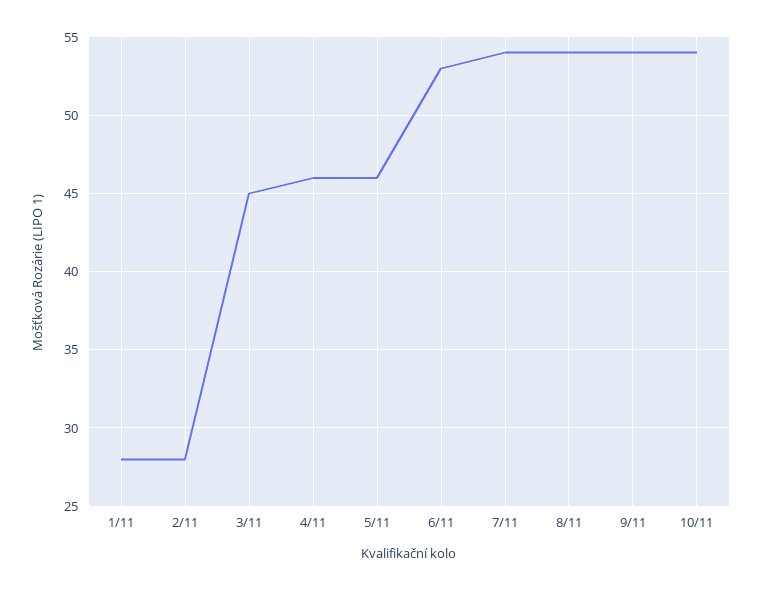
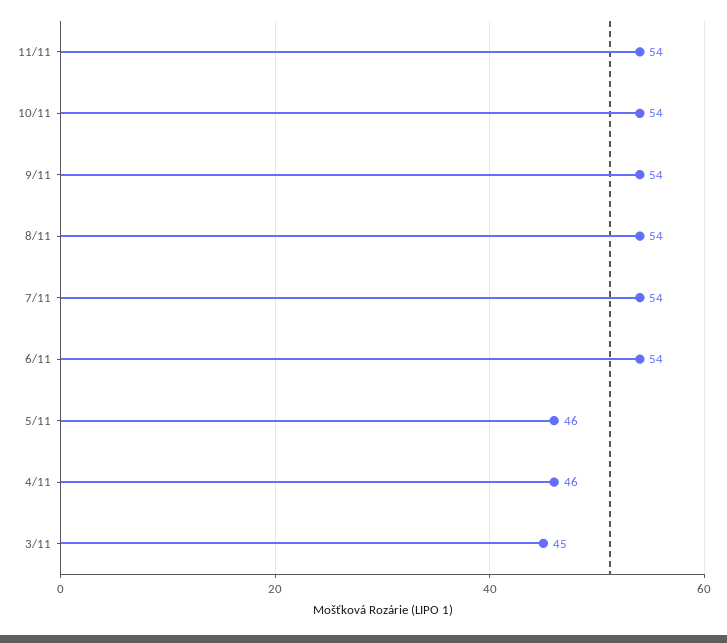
1/11: 28 -> none
2/11: 28 -> none
6/11: 53 -> 54
11/11: none -> 54

